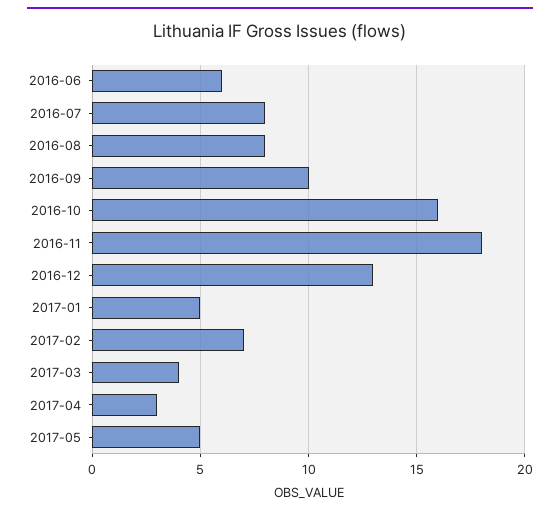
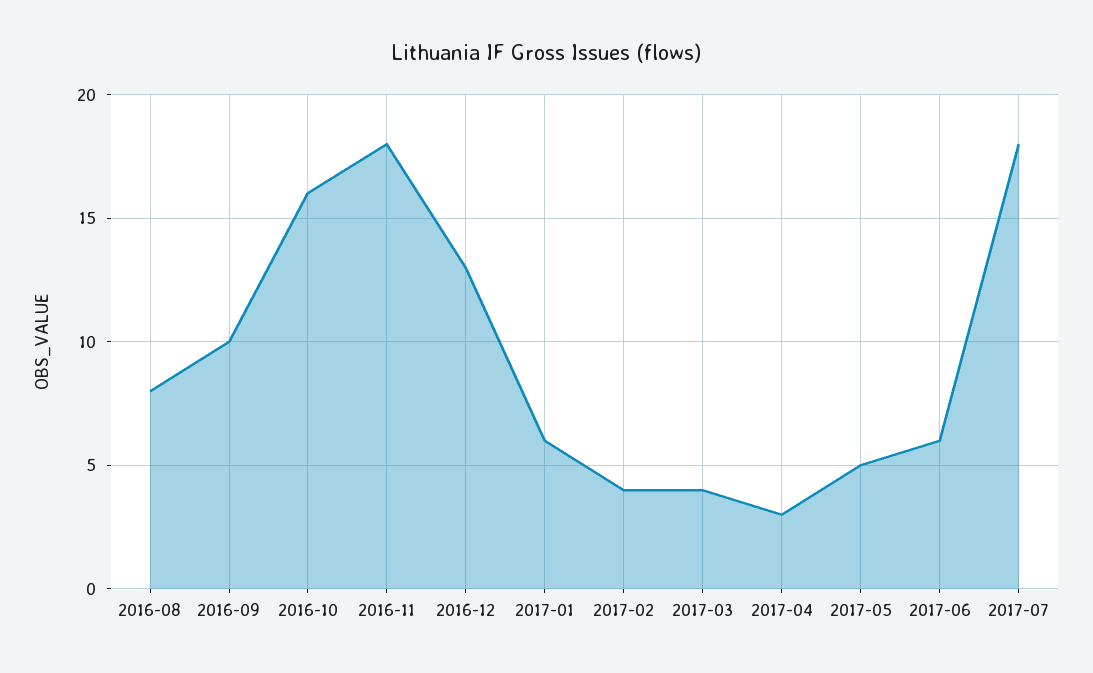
2016-06: 6 -> none
2016-07: 8 -> none
2017-01: 5 -> 6
2017-02: 7 -> 4
2017-06: none -> 6
2017-07: none -> 18

